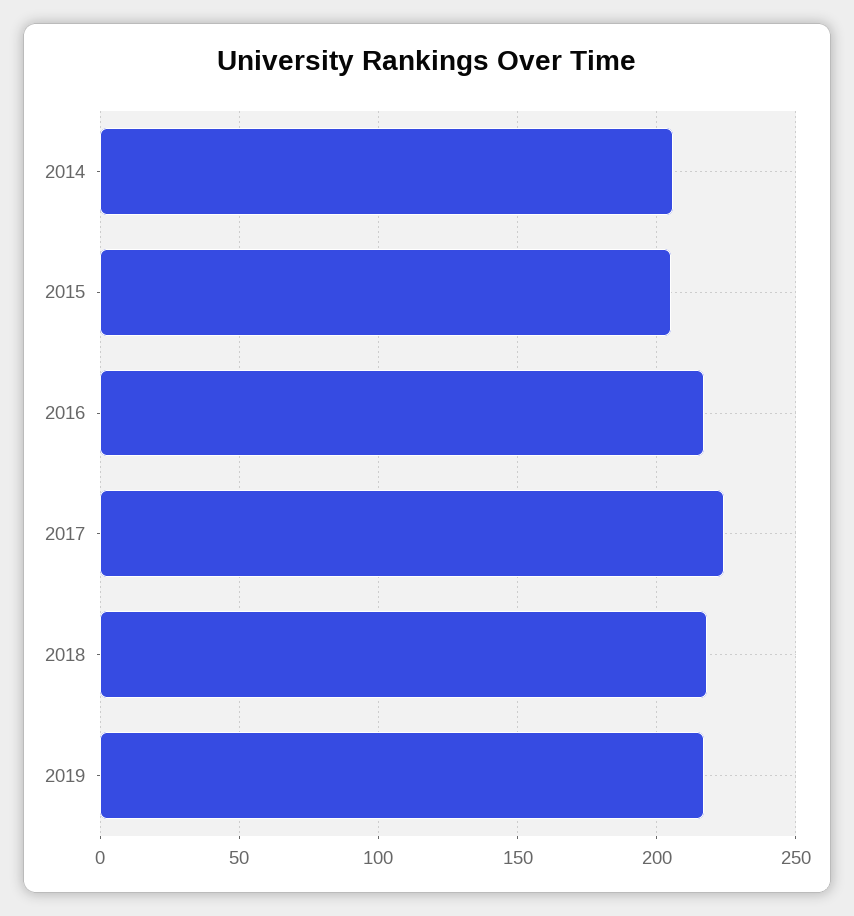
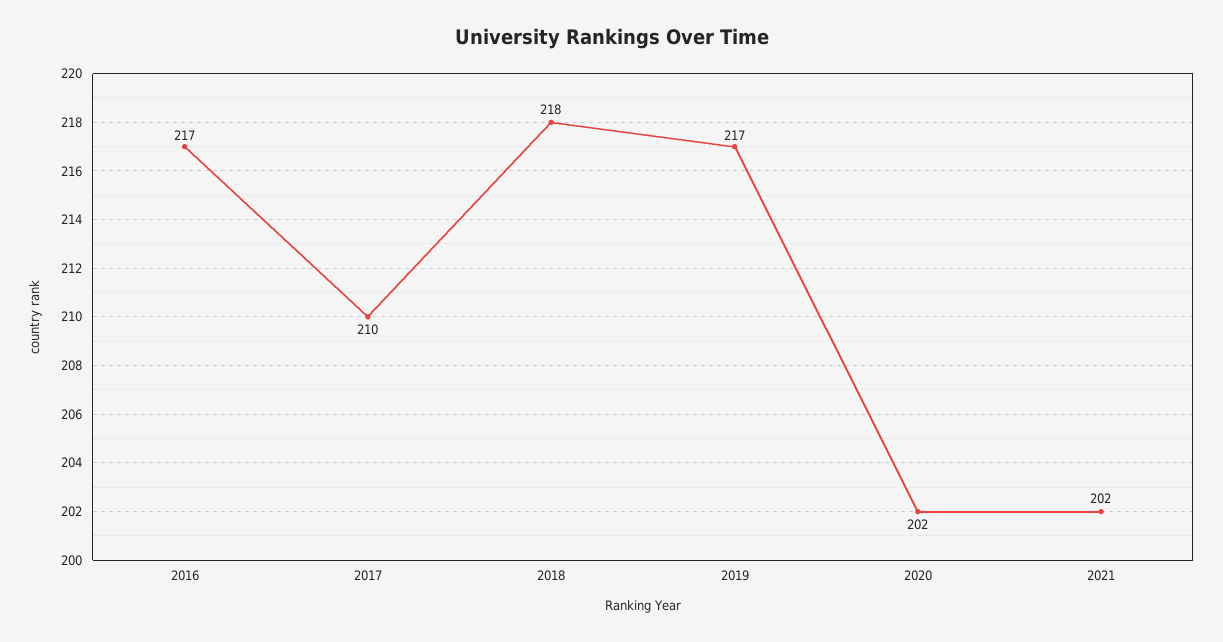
2014: 205 -> none
2015: 205 -> none
2017: 225 -> 210
2020: none -> 202
2021: none -> 202

